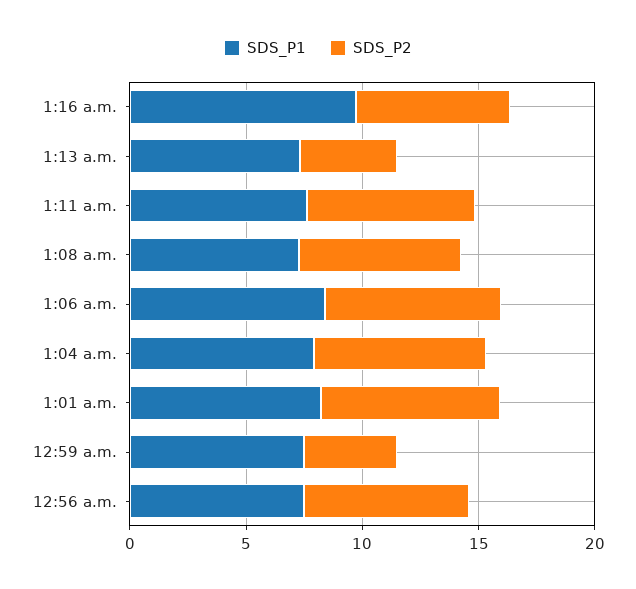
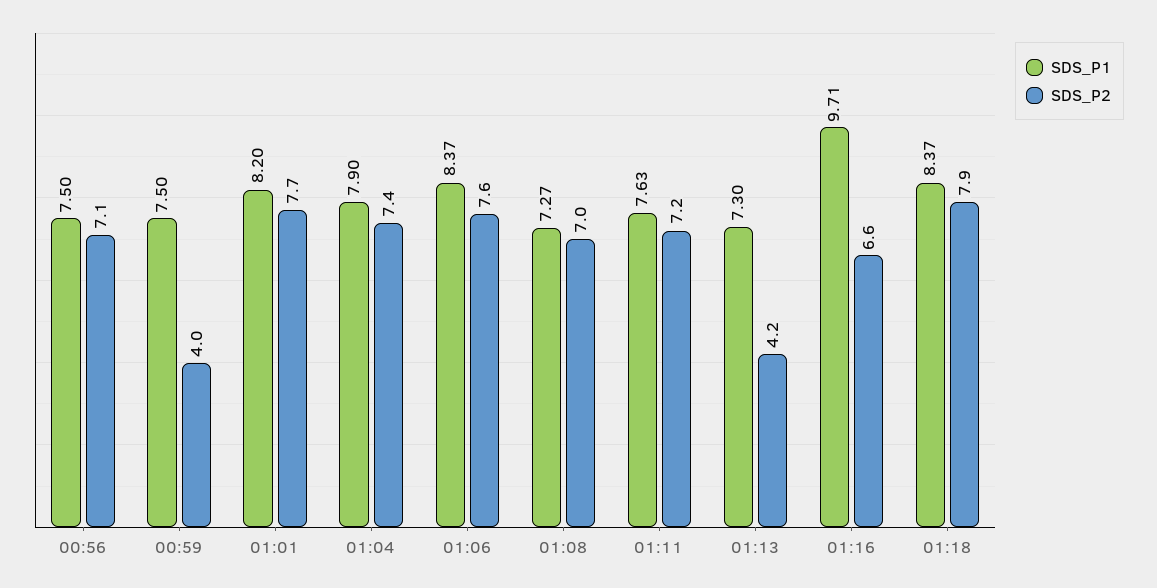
SDS_P1, 01:18: none -> 8.37
SDS_P2, 01:18: none -> 7.9

